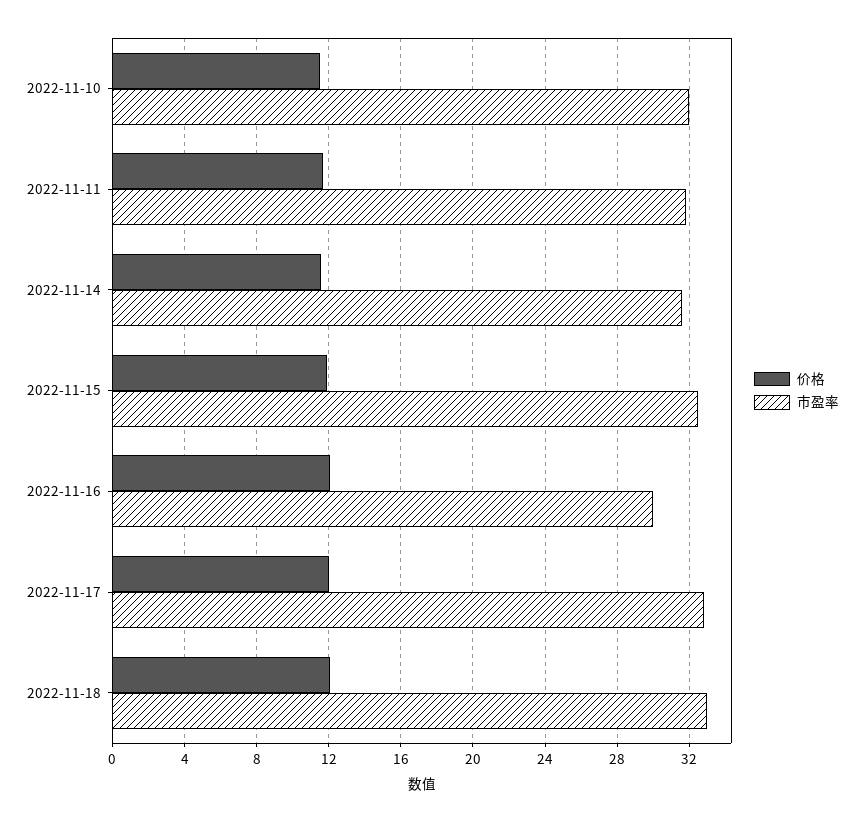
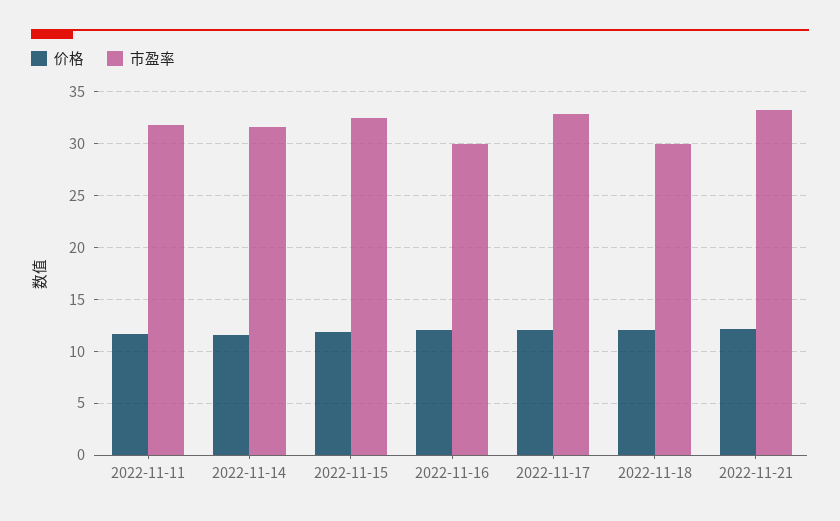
价格, 2022-11-10: 11.5 -> none
市盈率, 2022-11-10: 32 -> none
市盈率, 2022-11-18: 33 -> 30
价格, 2022-11-21: none -> 12
市盈率, 2022-11-21: none -> 33

